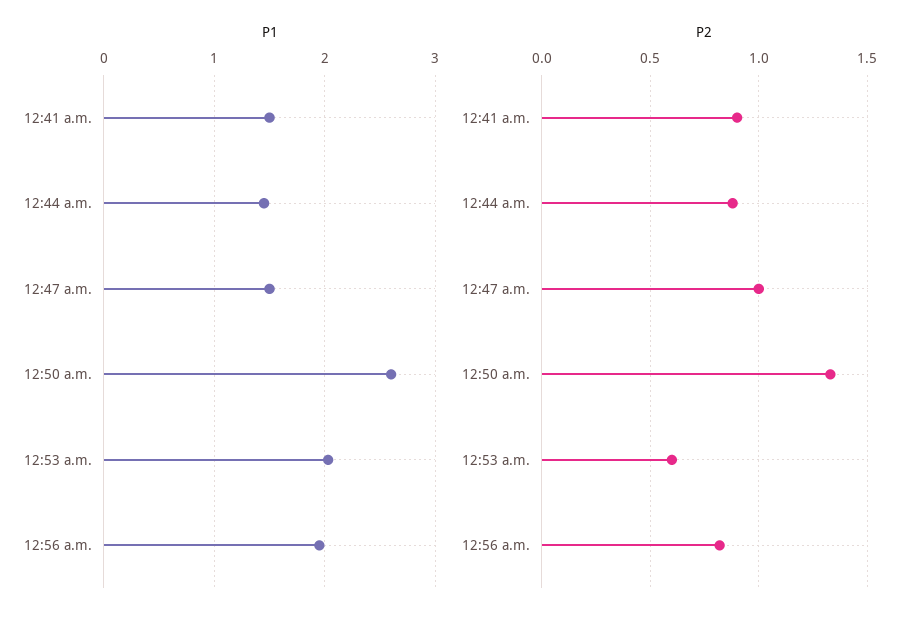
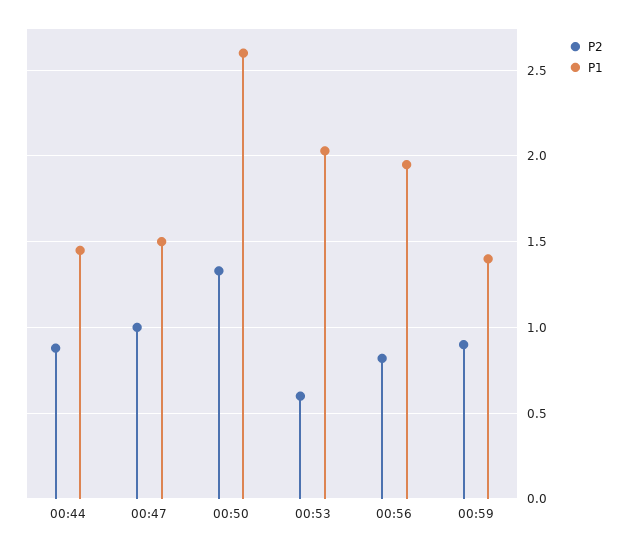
P1, 12:41 a.m.: 1.5 -> none
P2, 12:41 a.m.: 0.9 -> none
P2, 00:59: none -> 0.9
P1, 00:59: none -> 1.4

